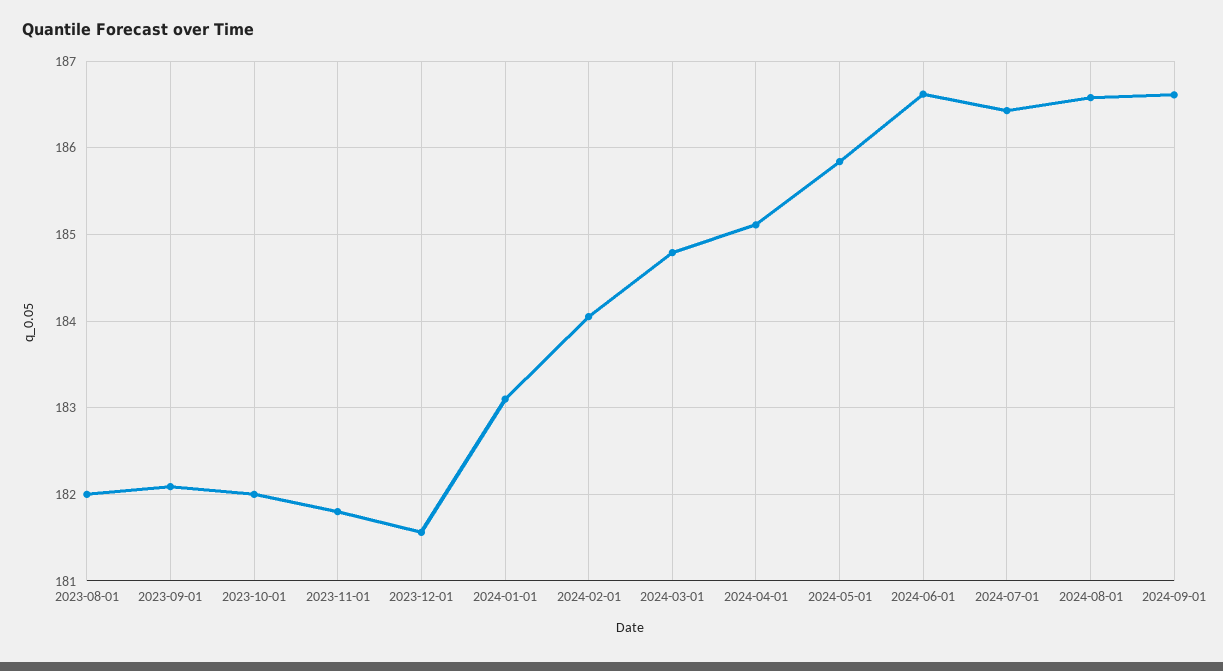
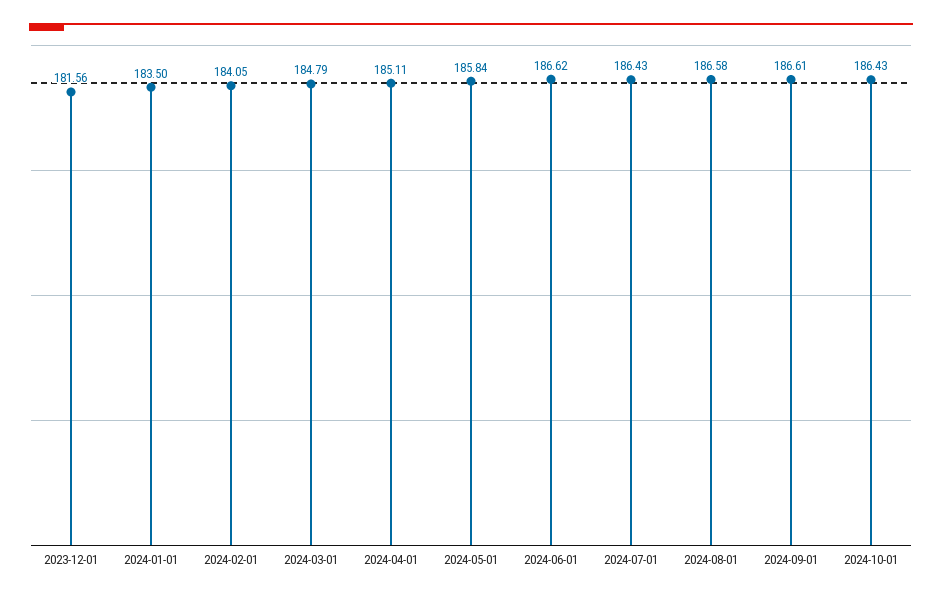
2023-08-01: 182 -> none
2023-09-01: 182.1 -> none
2023-10-01: 182 -> none
2023-11-01: 181.8 -> none
2024-01-01: 183.1 -> 183.5
2024-10-01: none -> 186.43

